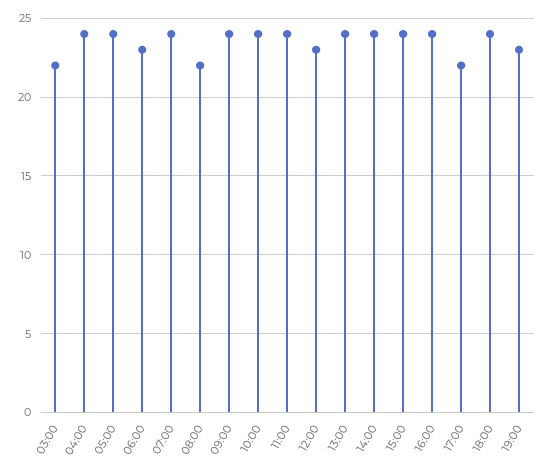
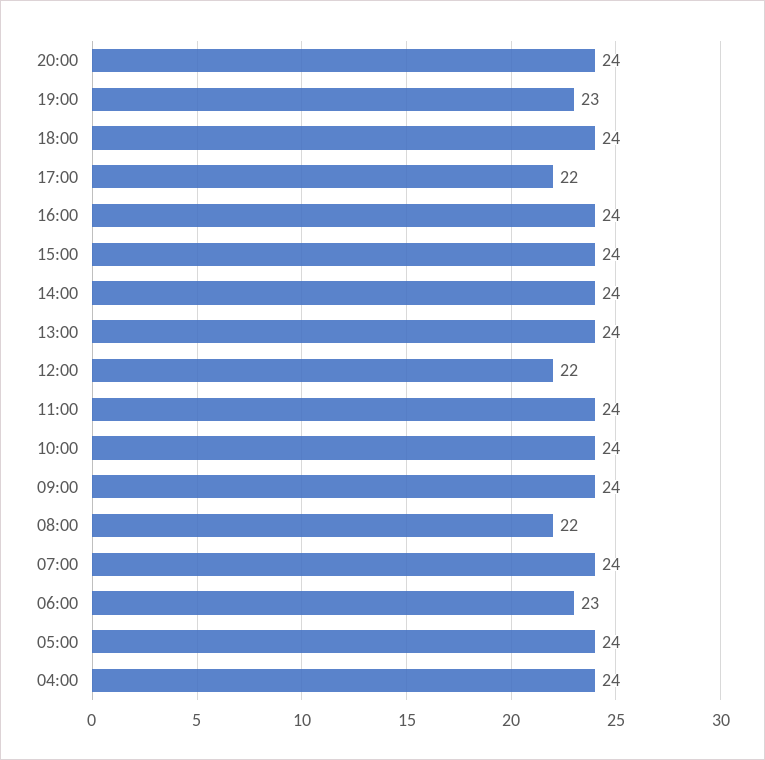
03:00: 22 -> none
12:00: 23 -> 22
20:00: none -> 24

